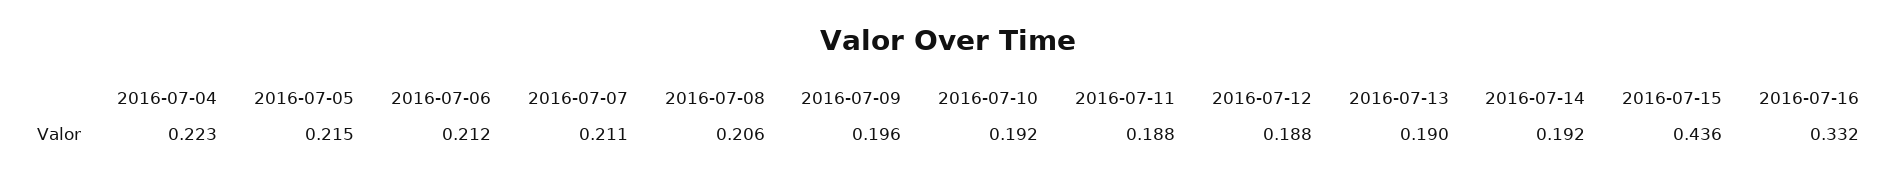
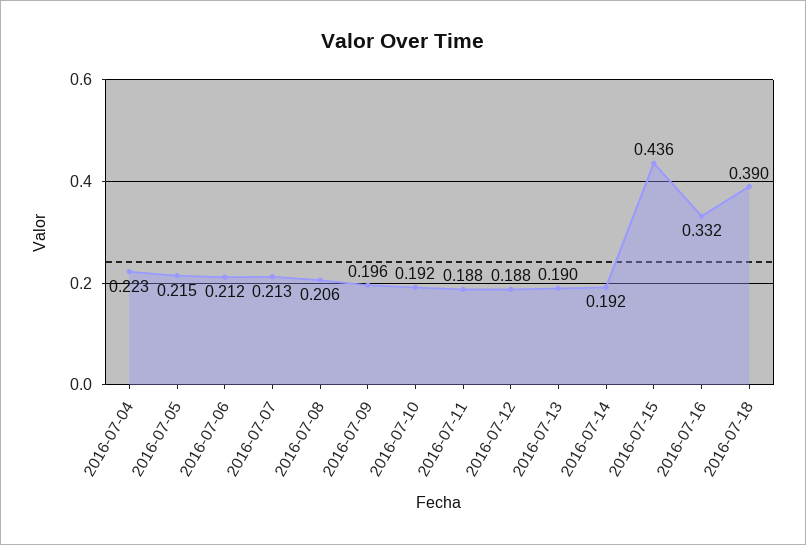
2016-07-07: 0.211 -> 0.213
2016-07-18: none -> 0.39

